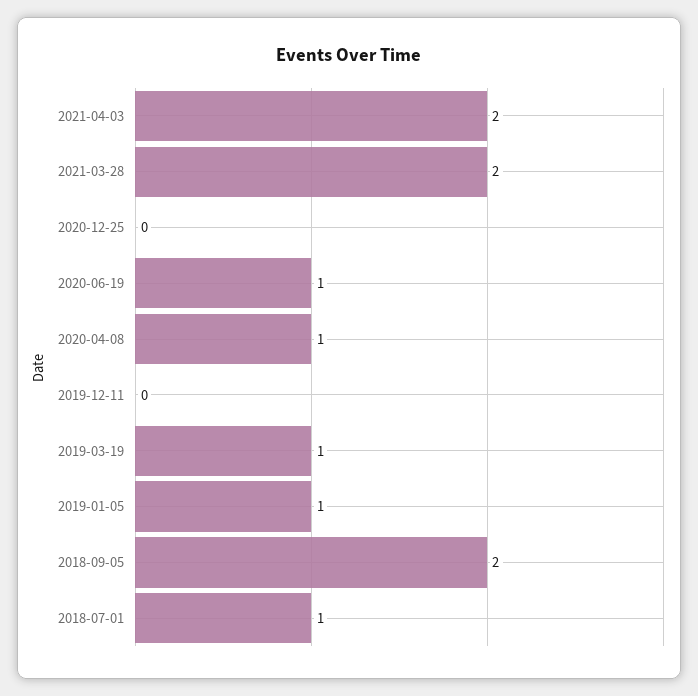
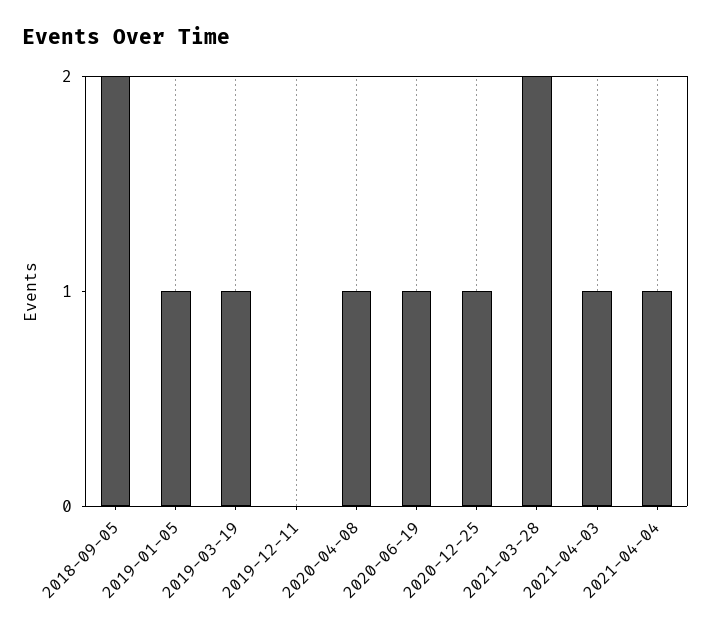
2021-04-03: 2 -> 1
2020-12-25: 0 -> 1
2018-07-01: 1 -> none
2021-04-04: none -> 1

